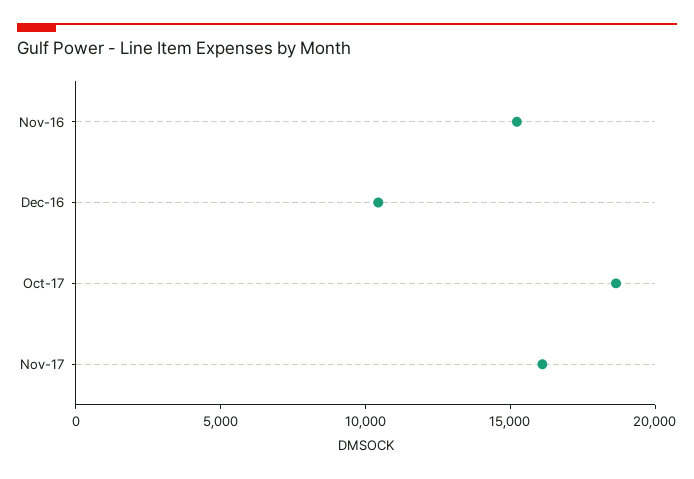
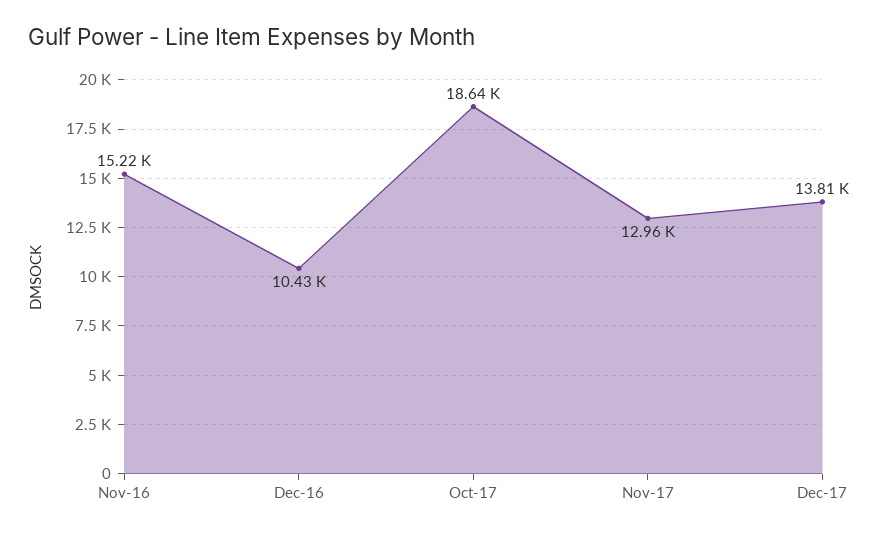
Nov-17: 16000 -> 12960
Dec-17: none -> 13810

